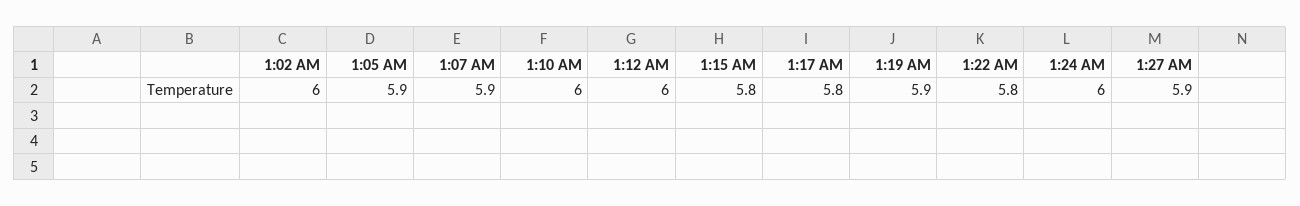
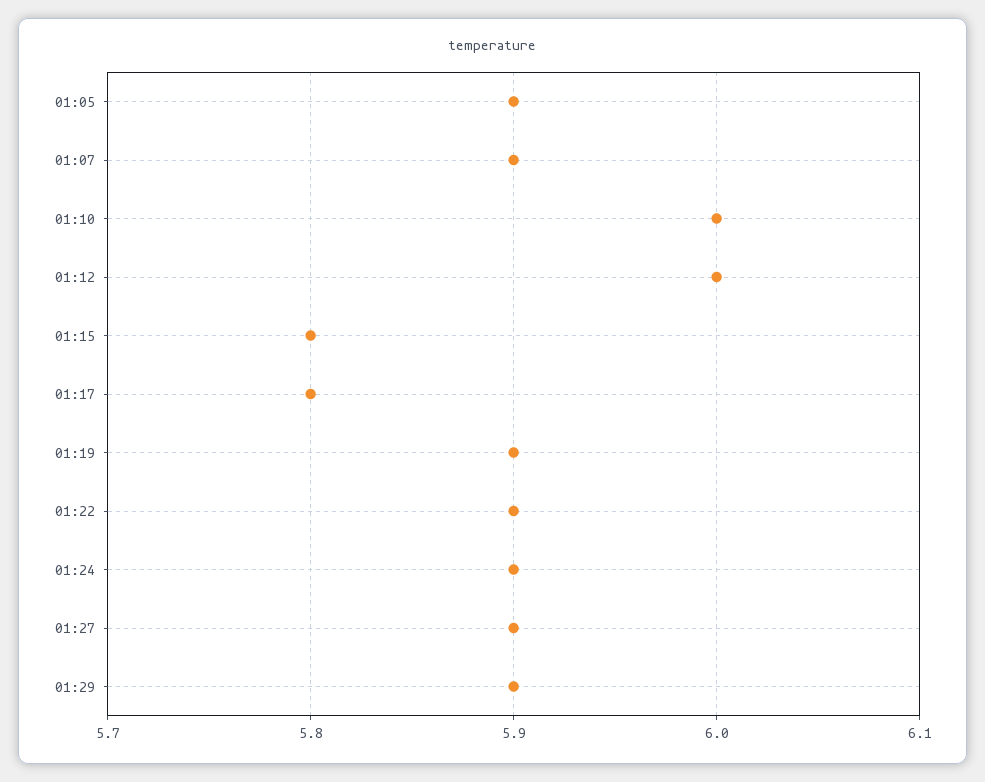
1:02 AM: 6 -> none
1:22 AM: 5.8 -> 5.9
1:24 AM: 6 -> 5.9
01:29: none -> 5.9

